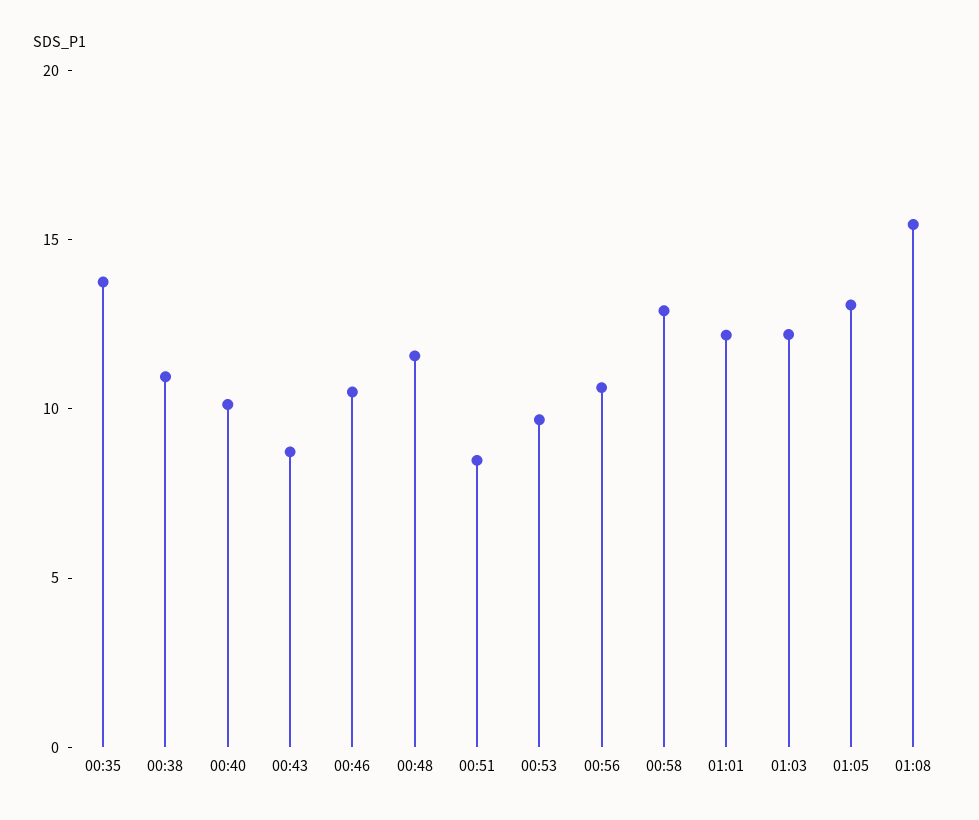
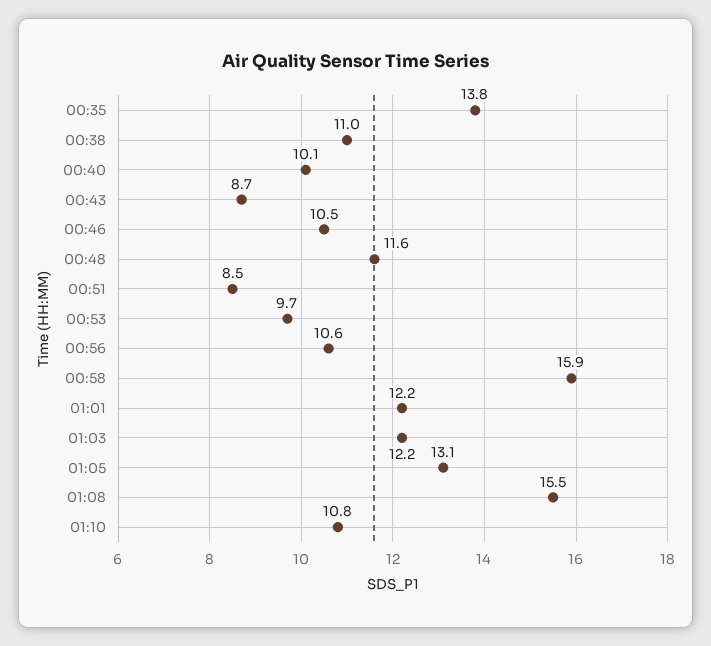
00:58: 13 -> 15.9
01:10: none -> 10.8

